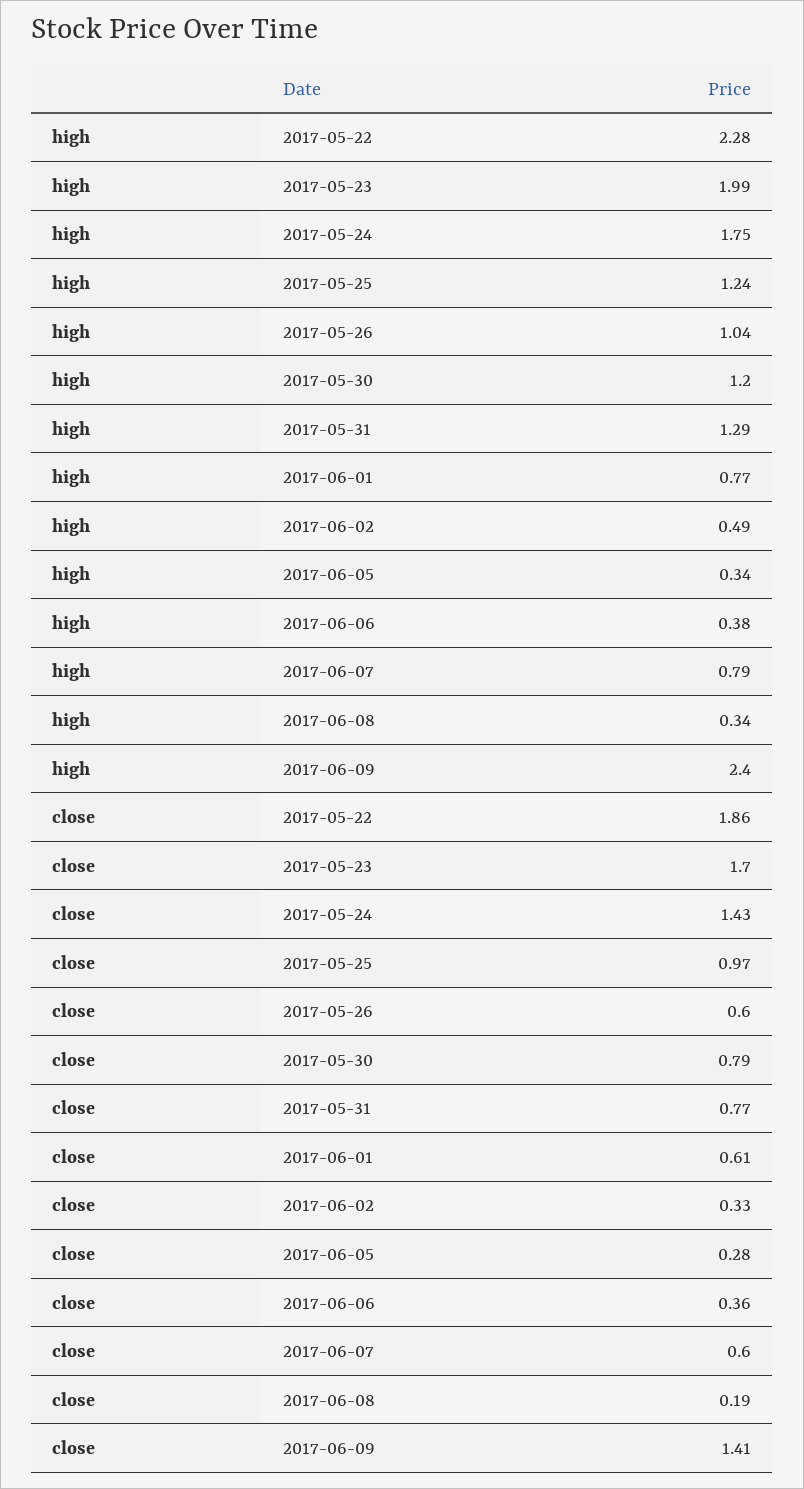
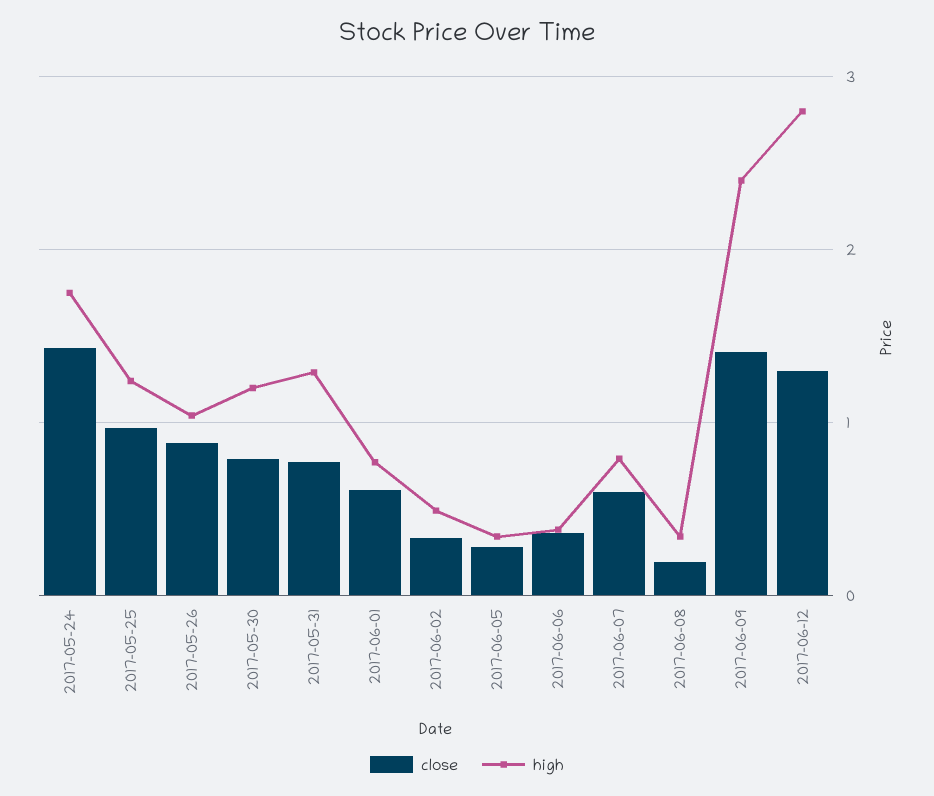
high, 2017-05-22: 2.28 -> none
high, 2017-05-23: 1.99 -> none
close, 2017-05-22: 1.86 -> none
close, 2017-05-23: 1.7 -> none
close, 2017-05-26: 0.6 -> 0.9
close, 2017-06-12: none -> 1.3
high, 2017-06-12: none -> 2.8

